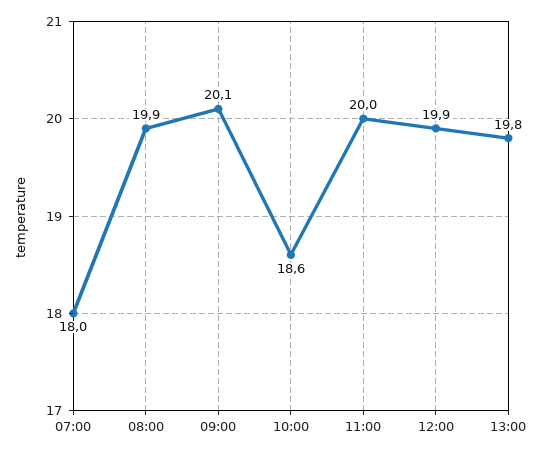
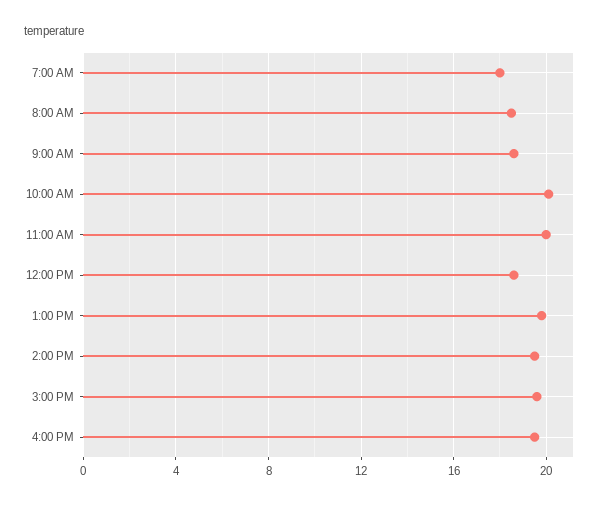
08:00: 19.9 -> 18.5
09:00: 20.1 -> 18.5
10:00: 18.6 -> 20
12:00: 19.9 -> 18.5
2:00 PM: none -> 19.5
3:00 PM: none -> 19.5
4:00 PM: none -> 19.5

